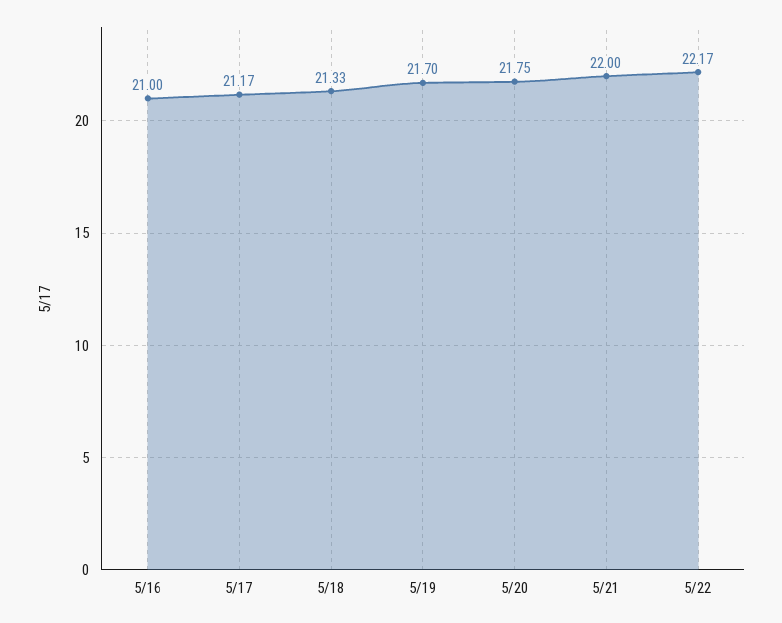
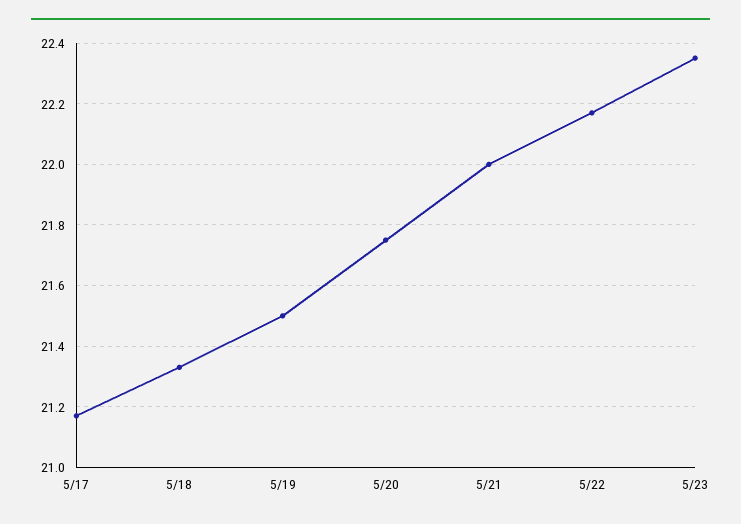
5/16: 21 -> none
5/19: 21.7 -> 21.5
5/23: none -> 22.35

